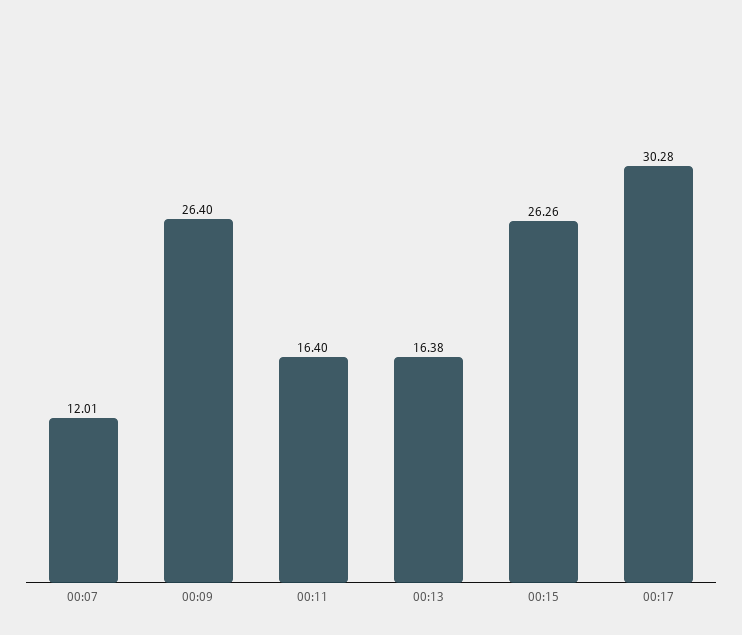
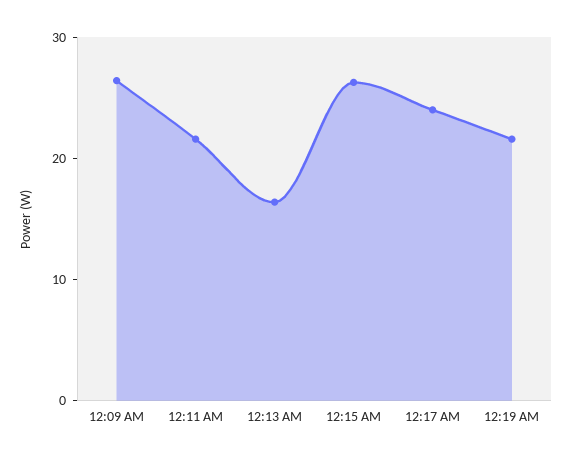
00:07: 12.01 -> none
00:11: 16.4 -> 22
00:17: 30.28 -> 24
12:19 AM: none -> 22

